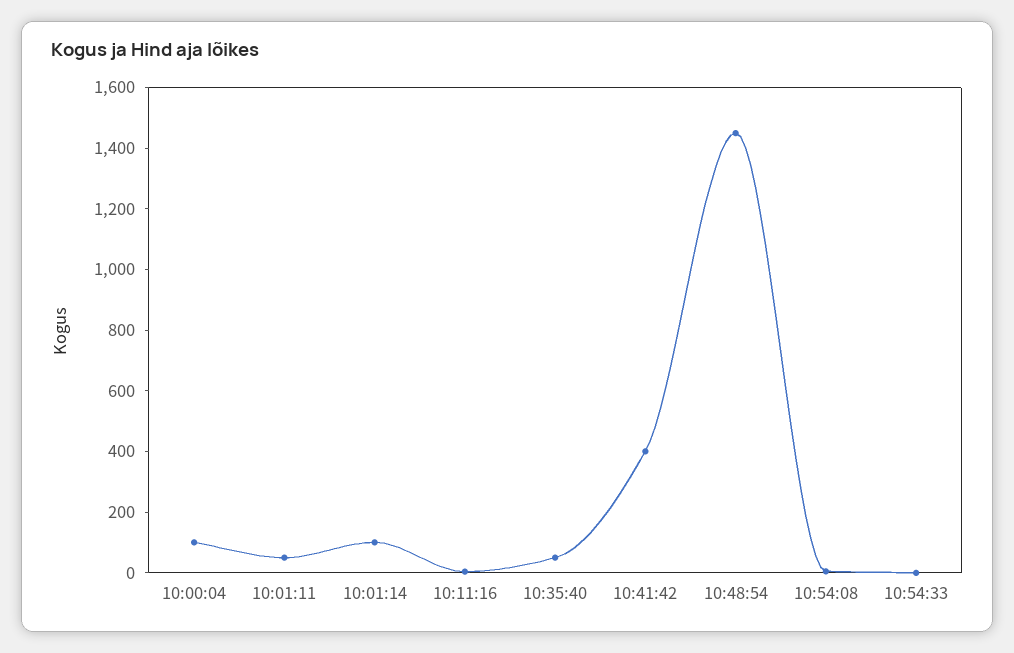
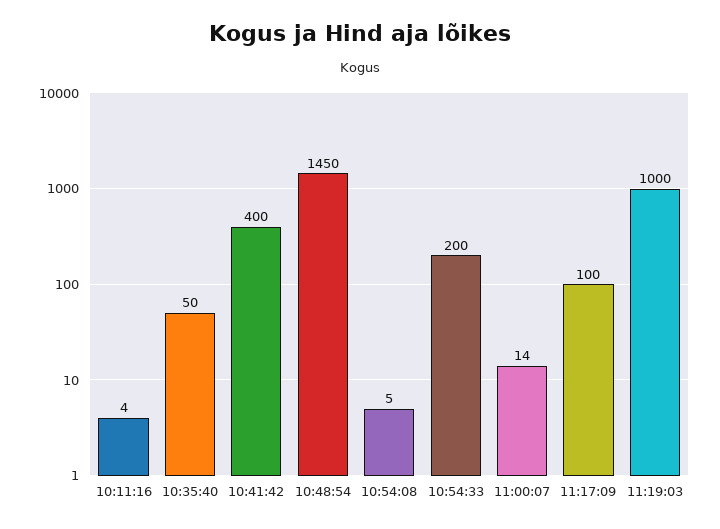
10:00:04: 100 -> none
10:01:11: 50 -> none
10:01:14: 100 -> none
10:54:33: 0 -> 200
11:00:07: none -> 14
11:17:09: none -> 100
11:19:03: none -> 1000

